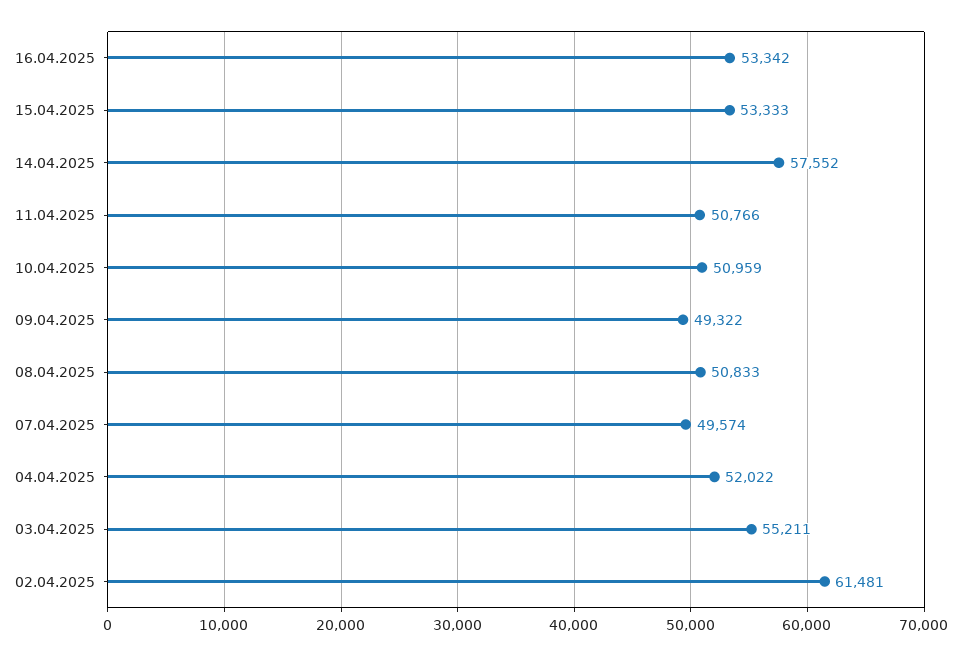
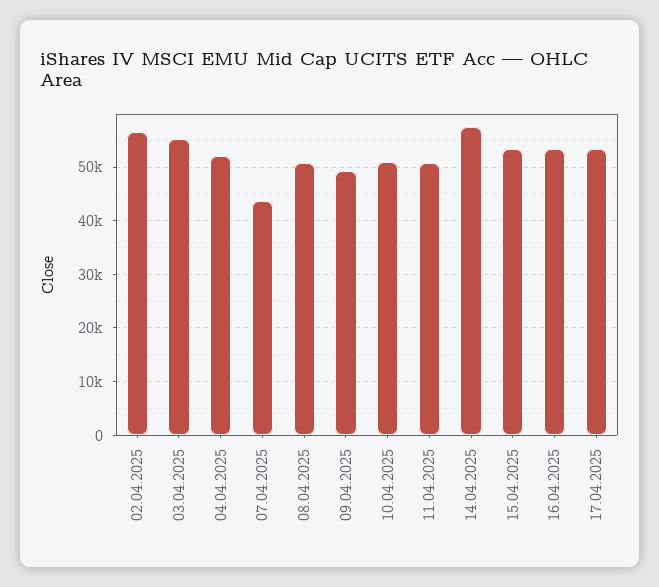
07.04.2025: 49574 -> 44000
02.04.2025: 61481 -> 56000
17.04.2025: none -> 54000

